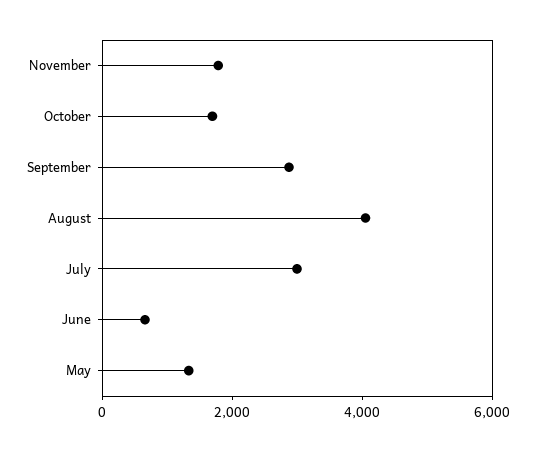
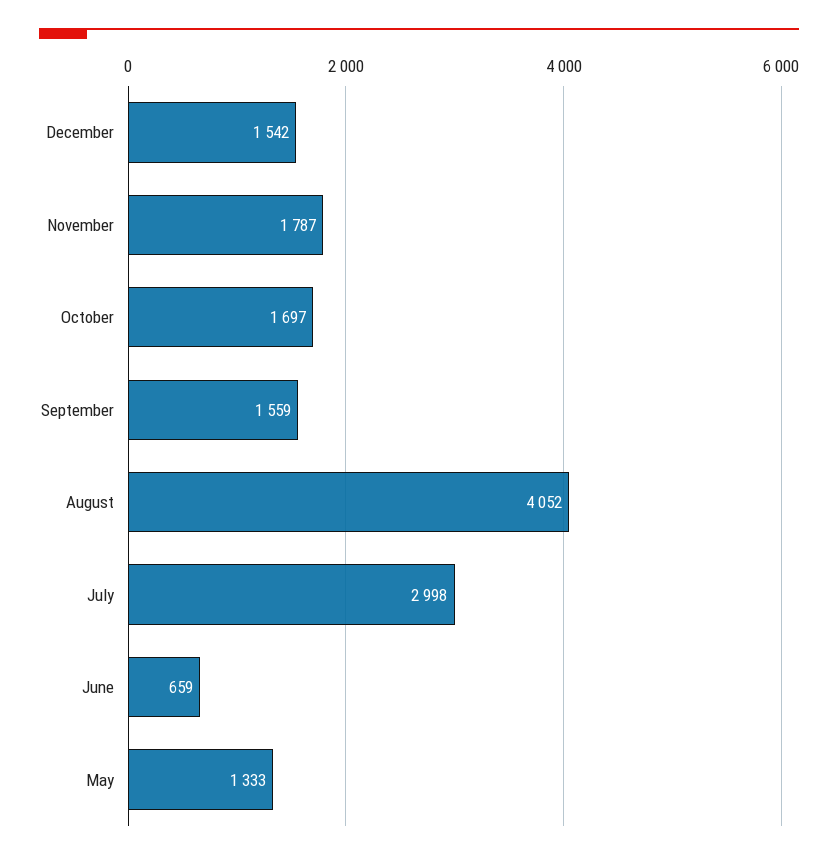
September: 3000 -> 1559
December: none -> 1542

